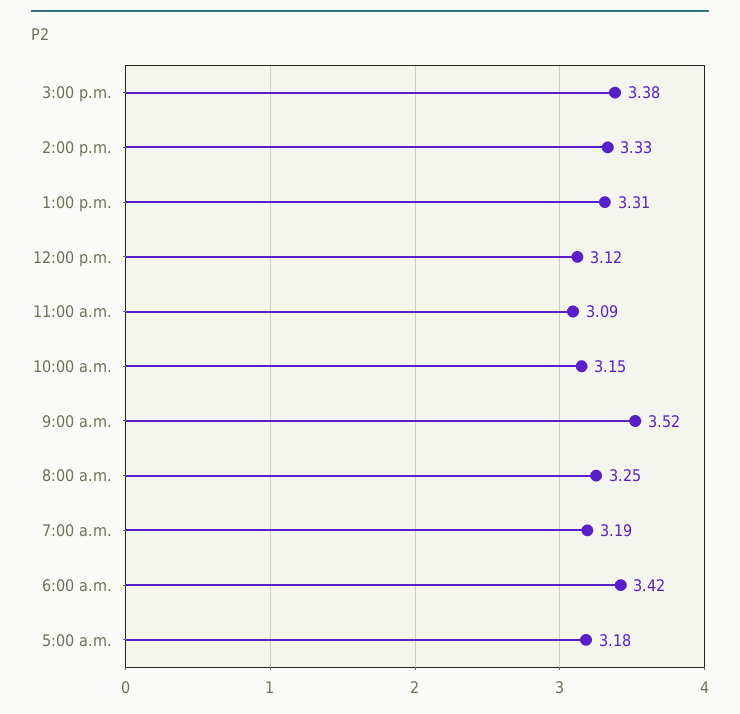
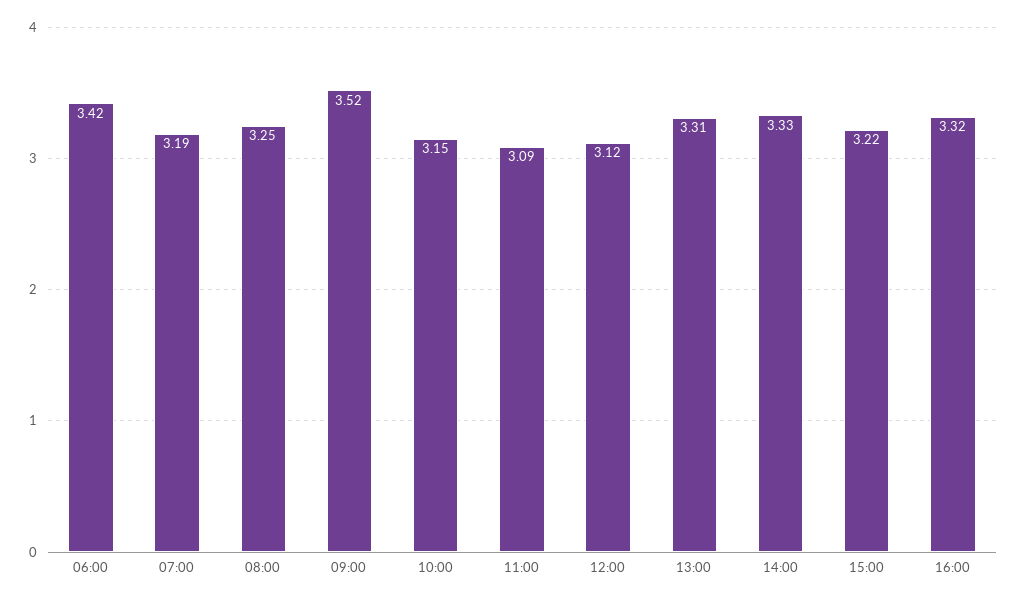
3:00 p.m.: 3.38 -> 3.22
5:00 a.m.: 3.18 -> none
16:00: none -> 3.32

